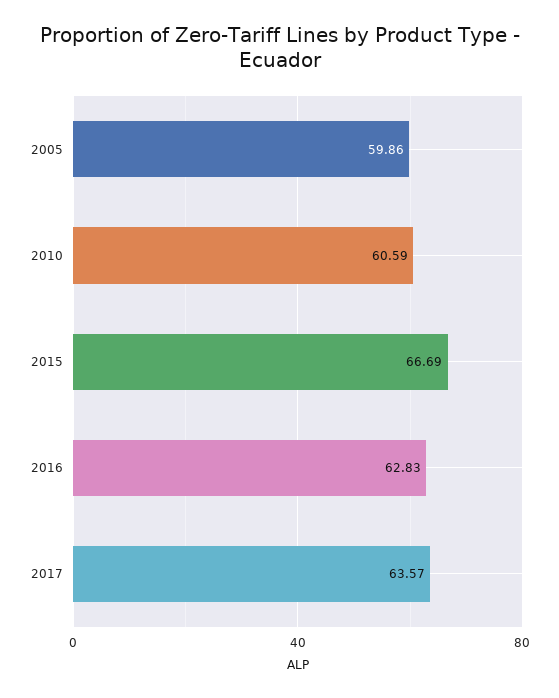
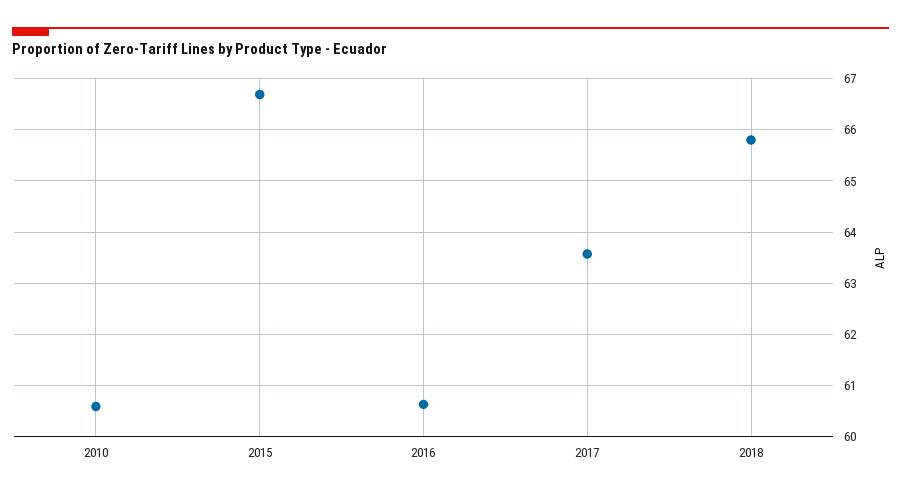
2005: 59.86 -> none
2016: 62.83 -> 60.6
2018: none -> 65.8

